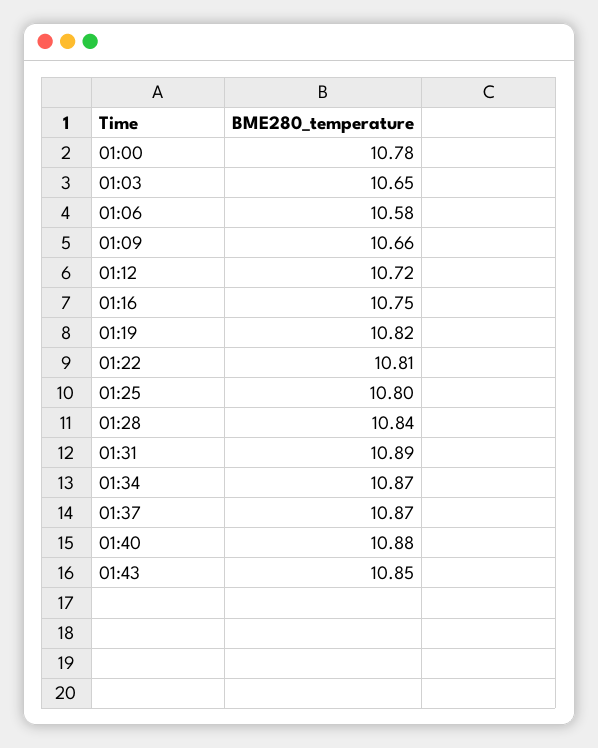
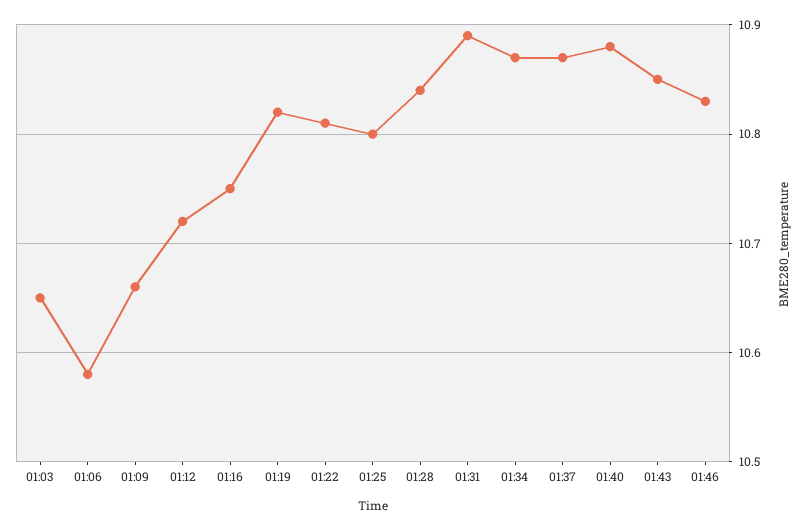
01:00: 10.78 -> none
01:46: none -> 10.83

